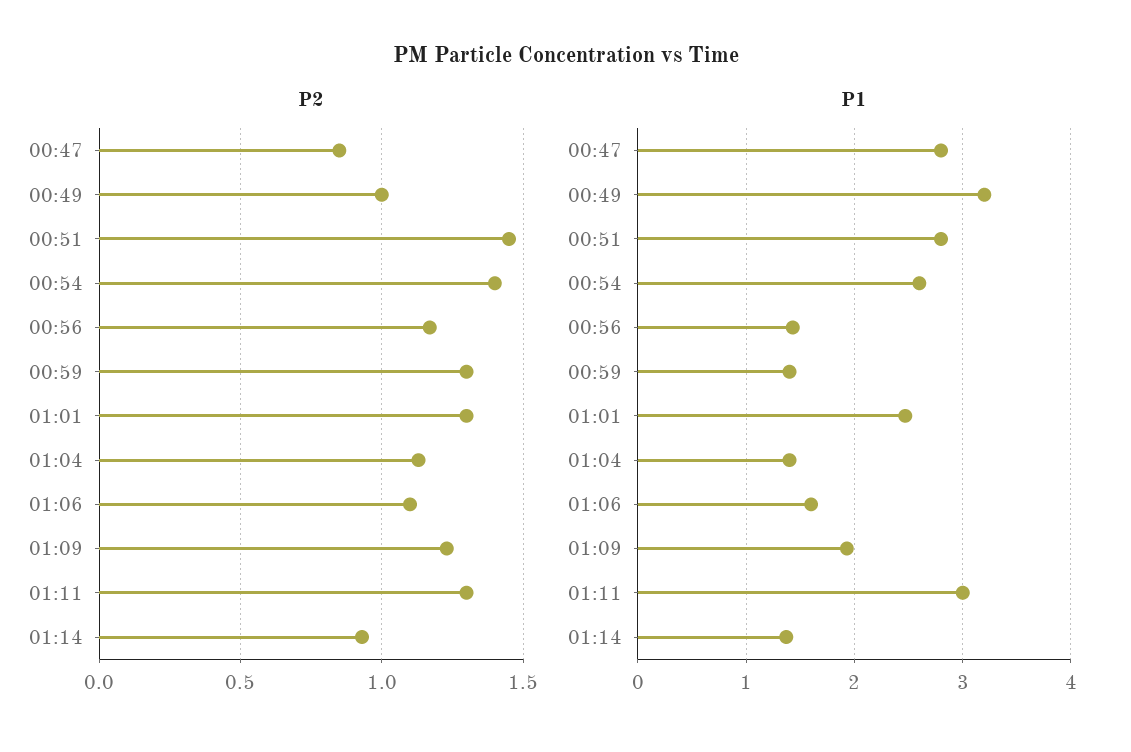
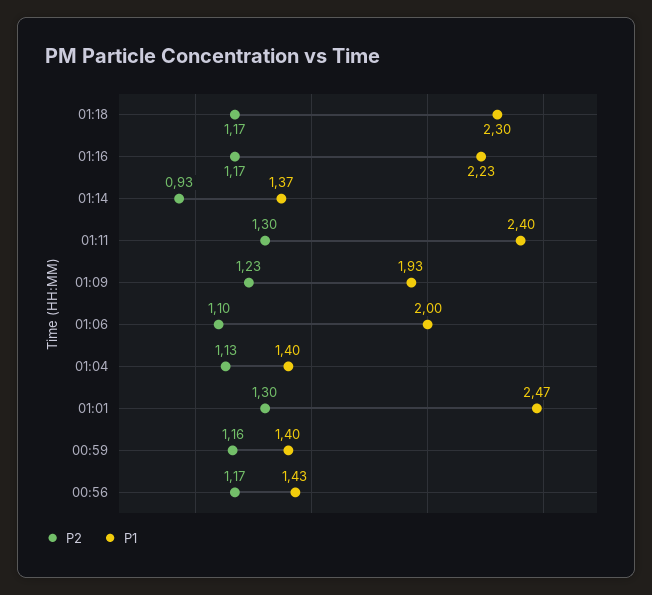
P2, 00:47: 0.85 -> none
P2, 00:49: 1 -> none
P2, 00:51: 1.45 -> none
P2, 00:54: 1.4 -> none
P2, 00:59: 1.3 -> 1.16
P1, 00:47: 2.8 -> none
P1, 00:49: 3.2 -> none
P1, 00:51: 2.8 -> none
P1, 00:54: 2.6 -> none
P1, 01:06: 1.6 -> 2
P1, 01:11: 3 -> 2.4
P2, 01:18: none -> 1.17
P1, 01:18: none -> 2.3
P2, 01:16: none -> 1.17
P1, 01:16: none -> 2.23

